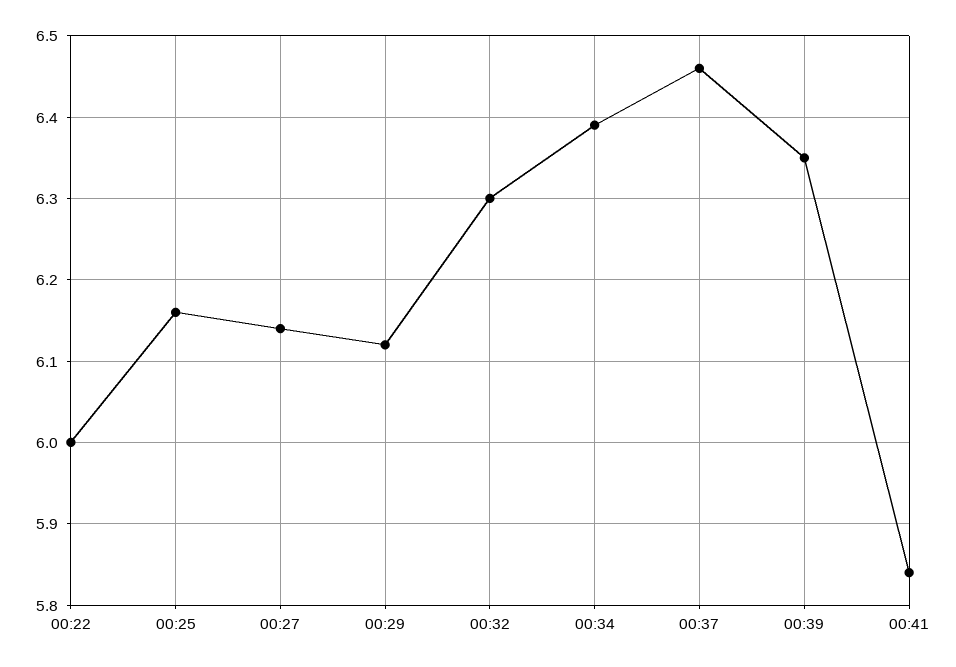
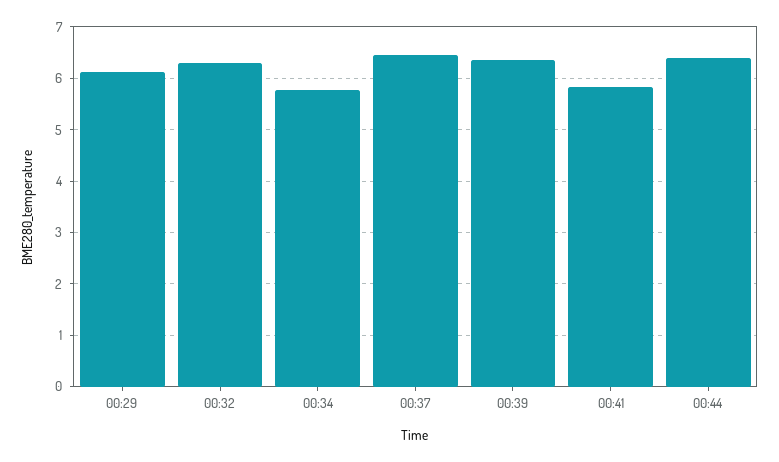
00:22: 6 -> none
00:25: 6.16 -> none
00:27: 6.14 -> none
00:34: 6.39 -> 5.8
00:44: none -> 6.4

